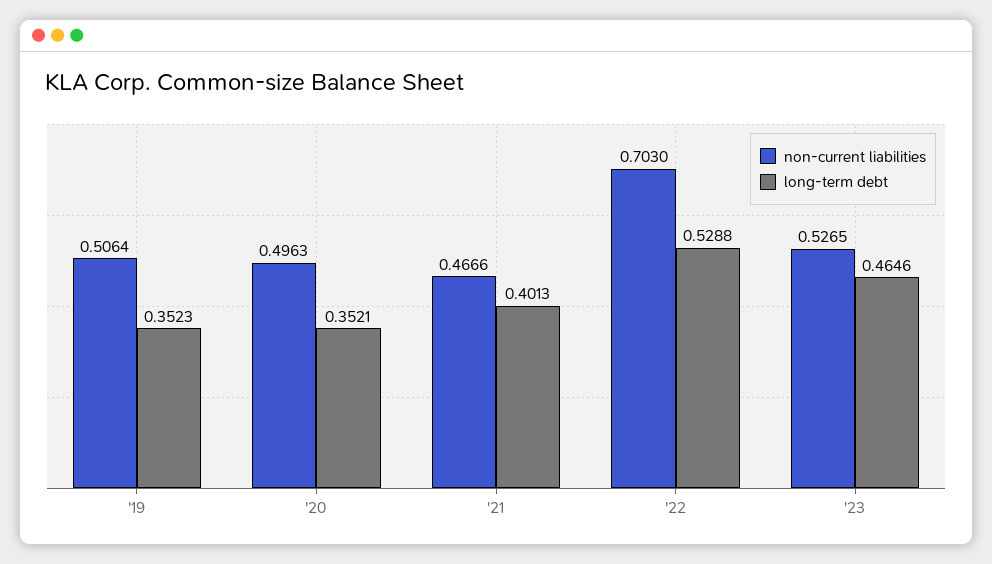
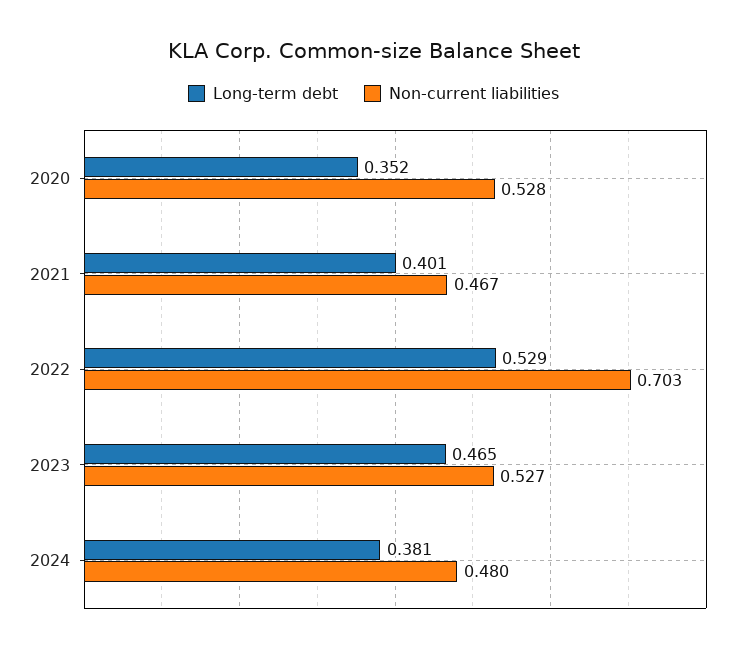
non-current liabilities, '19: 0.5064 -> none
long-term debt, '19: 0.3523 -> none
non-current liabilities, '20: 0.4963 -> 0.528
long-term debt, 2024: none -> 0.381
non-current liabilities, 2024: none -> 0.48

